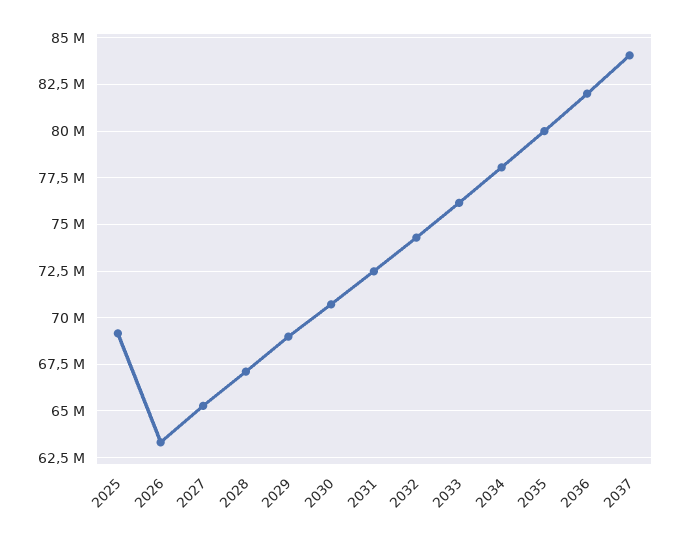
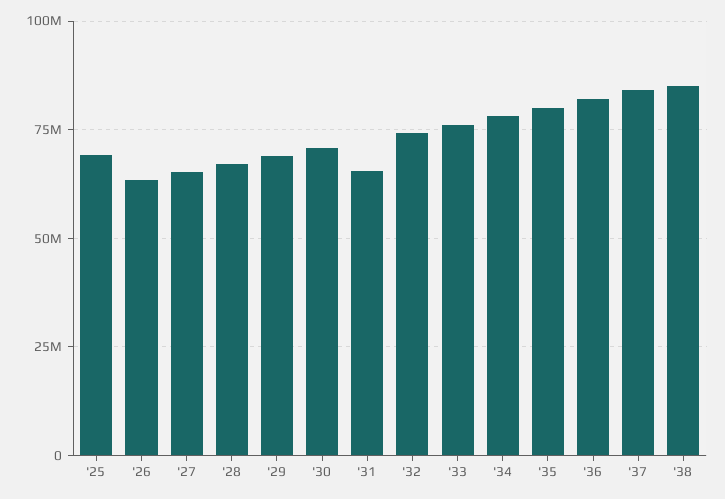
2031: 72500000 -> 65000000
'38: none -> 85000000

